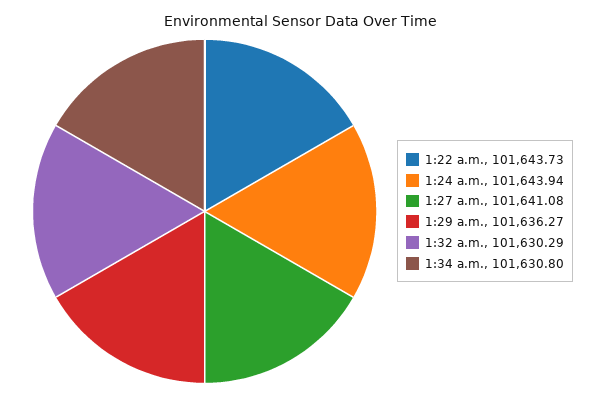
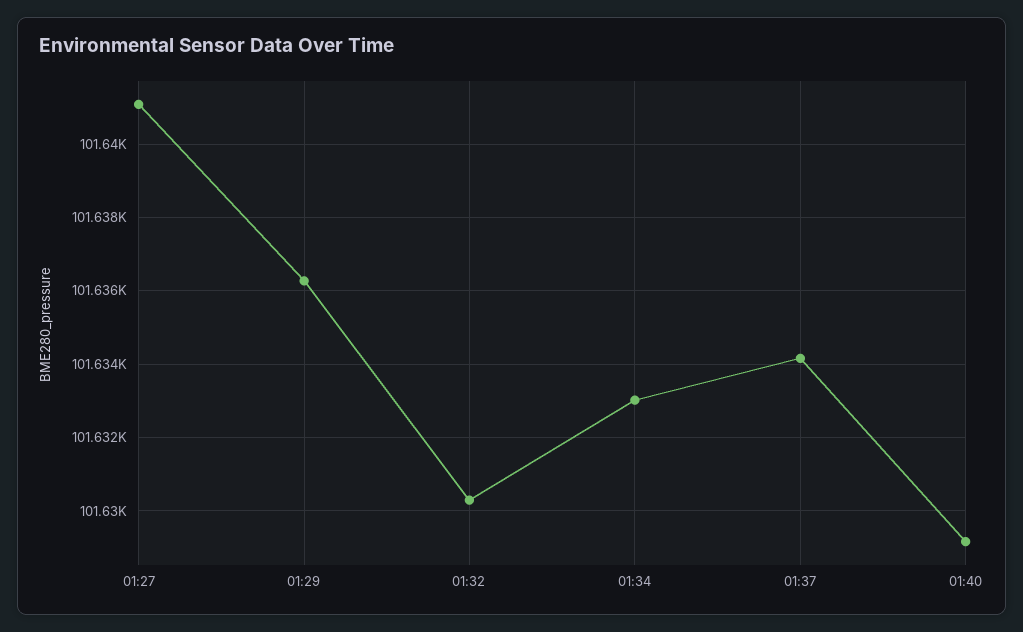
1:22 a.m.: 101643.73 -> none
1:24 a.m.: 101643.94 -> none
1:34 a.m.: 101630.8 -> 101633
01:37: none -> 101634.2
01:40: none -> 101629.2

